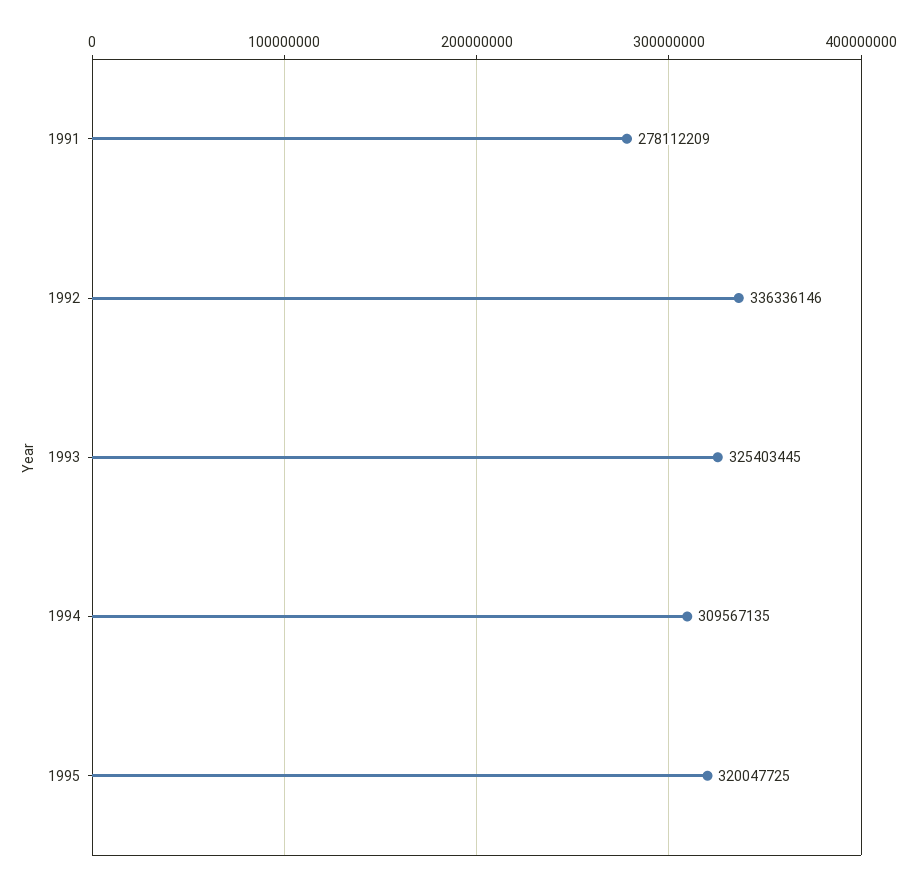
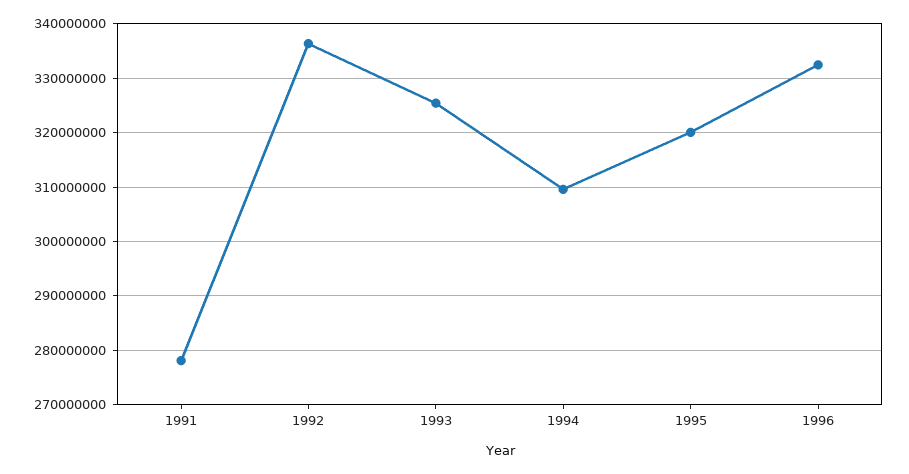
1996: none -> 332000000

